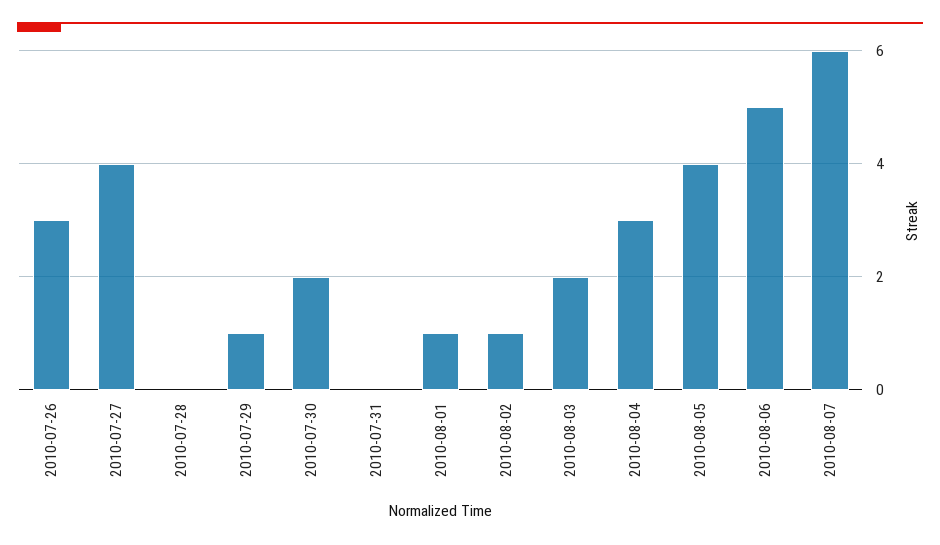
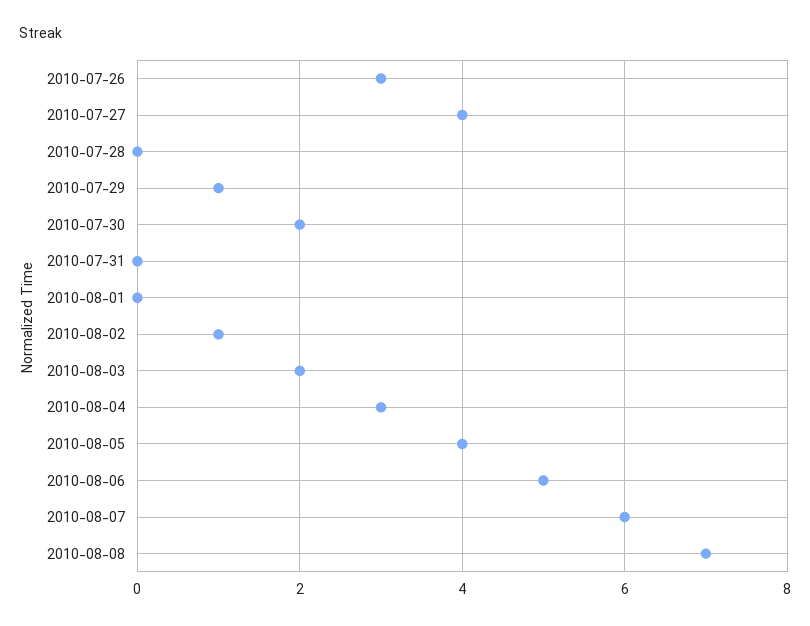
2010-08-01: 1 -> 0
2010-08-08: none -> 7

